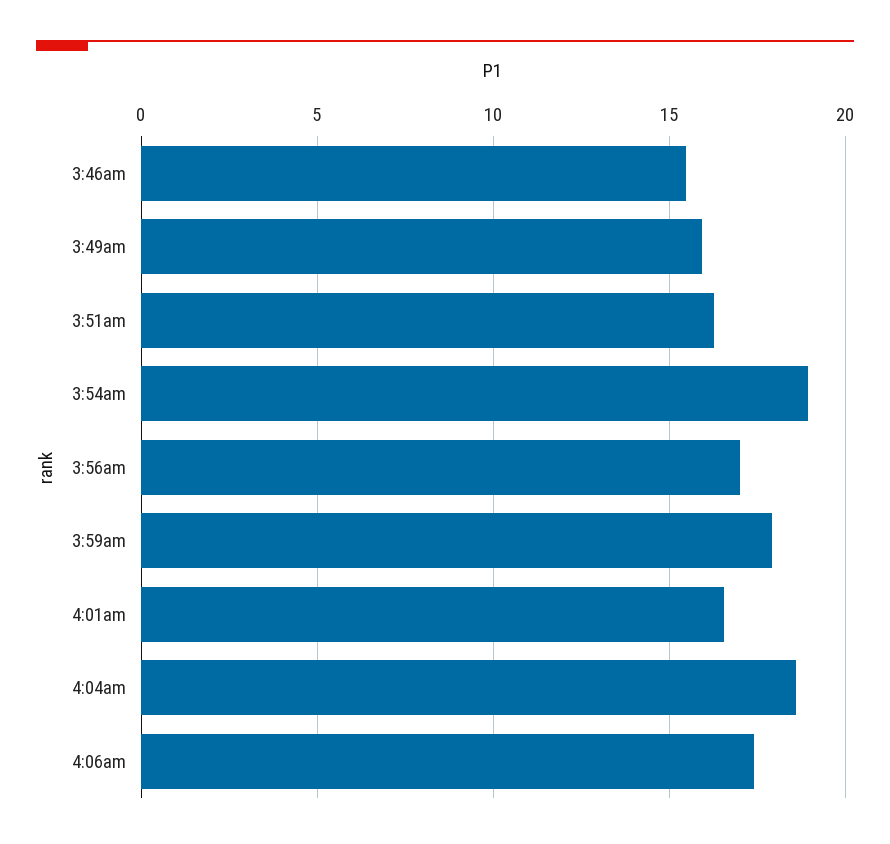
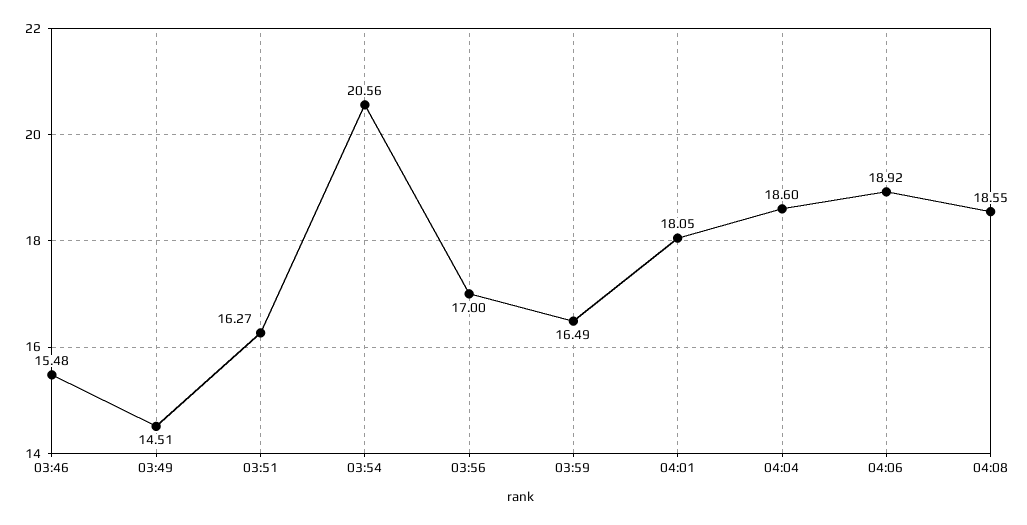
3:49am: 16 -> 14.51
3:54am: 19 -> 20.56
3:59am: 18 -> 16.49
4:01am: 16.5 -> 18.05
4:06am: 17.5 -> 18.92
04:08: none -> 18.55

